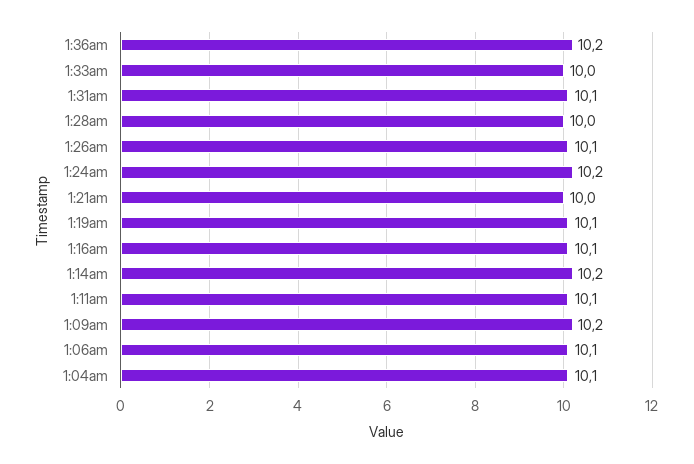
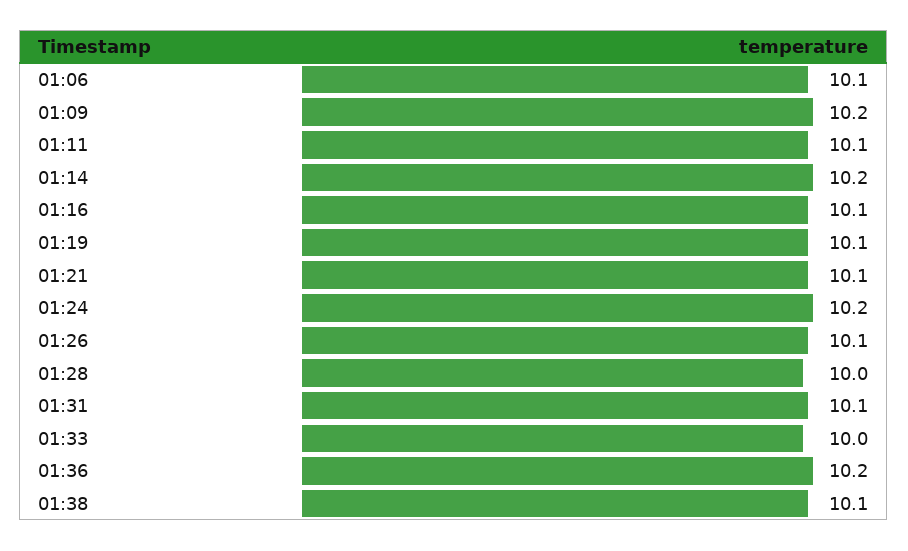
1:21am: 10 -> 10.1
1:04am: 10.1 -> none
01:38: none -> 10.1

